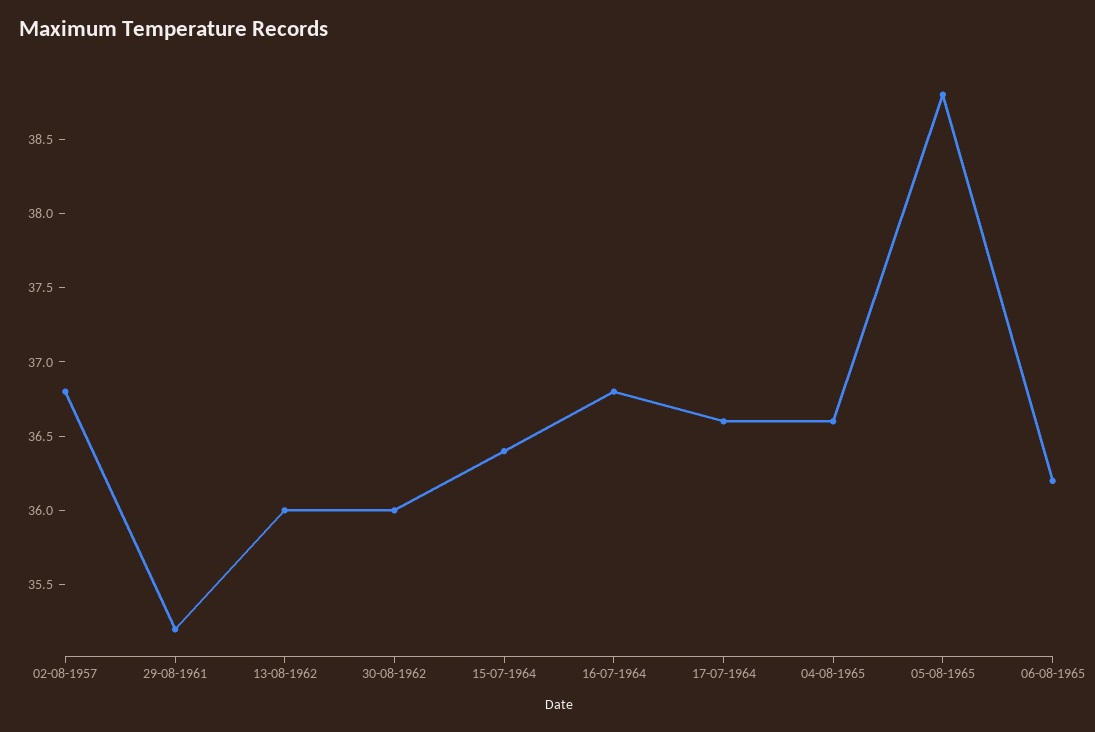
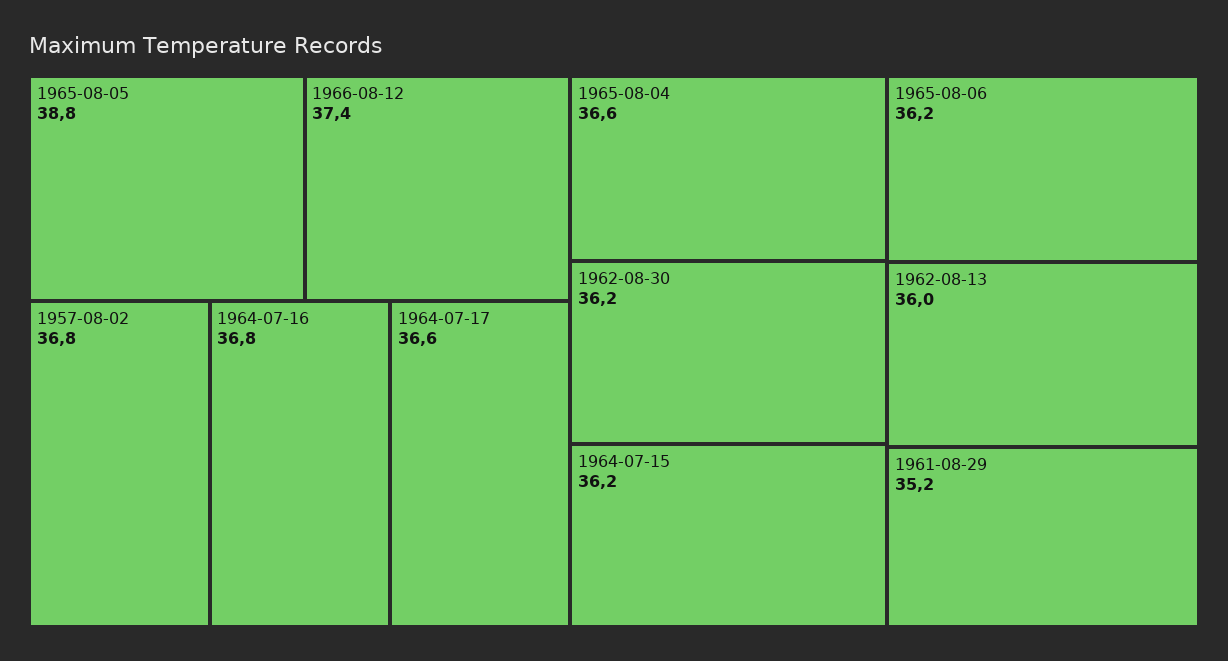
30-08-1962: 36 -> 36.2
15-07-1964: 36.4 -> 36.2
1966-08-12: none -> 37.4

